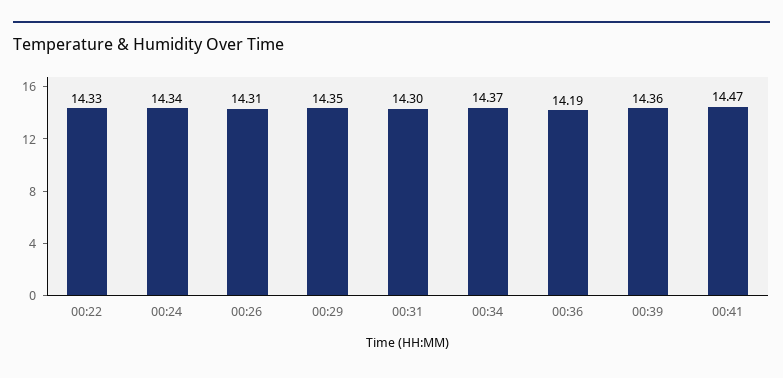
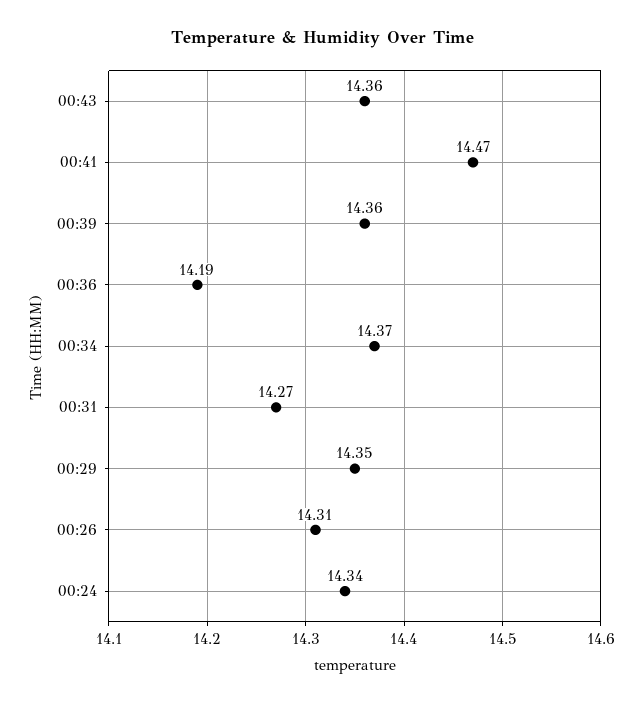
00:22: 14.33 -> none
00:31: 14.3 -> 14.27
00:43: none -> 14.36

